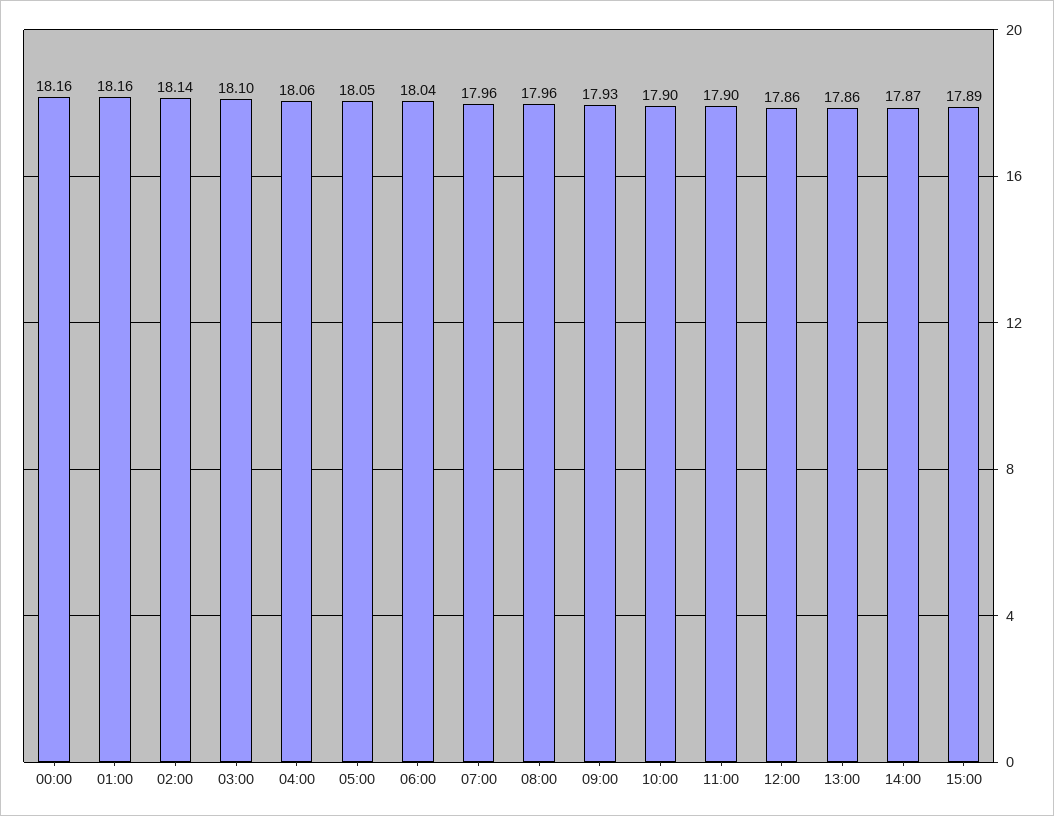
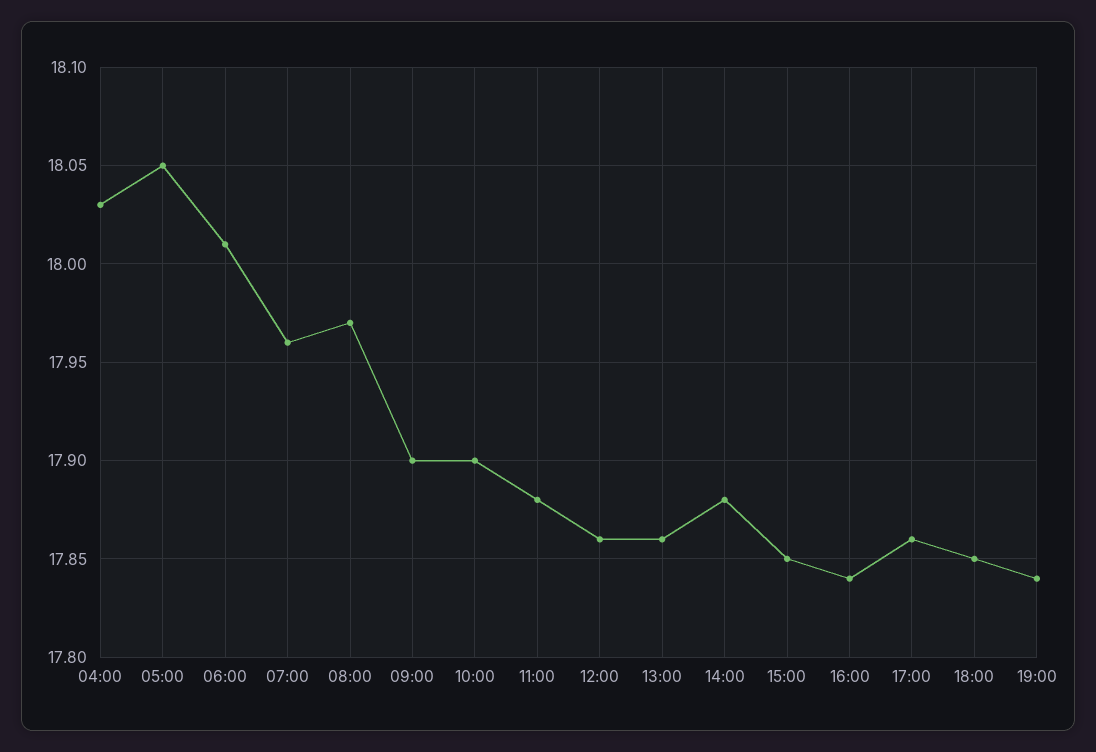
00:00: 18.16 -> none
01:00: 18.16 -> none
02:00: 18.14 -> none
03:00: 18.1 -> none
04:00: 18.06 -> 18.03
06:00: 18.04 -> 18.01
08:00: 17.96 -> 17.97
09:00: 17.93 -> 17.9
11:00: 17.9 -> 17.88
14:00: 17.87 -> 17.88
15:00: 17.89 -> 17.85
16:00: none -> 17.84
17:00: none -> 17.86
18:00: none -> 17.85
19:00: none -> 17.84

